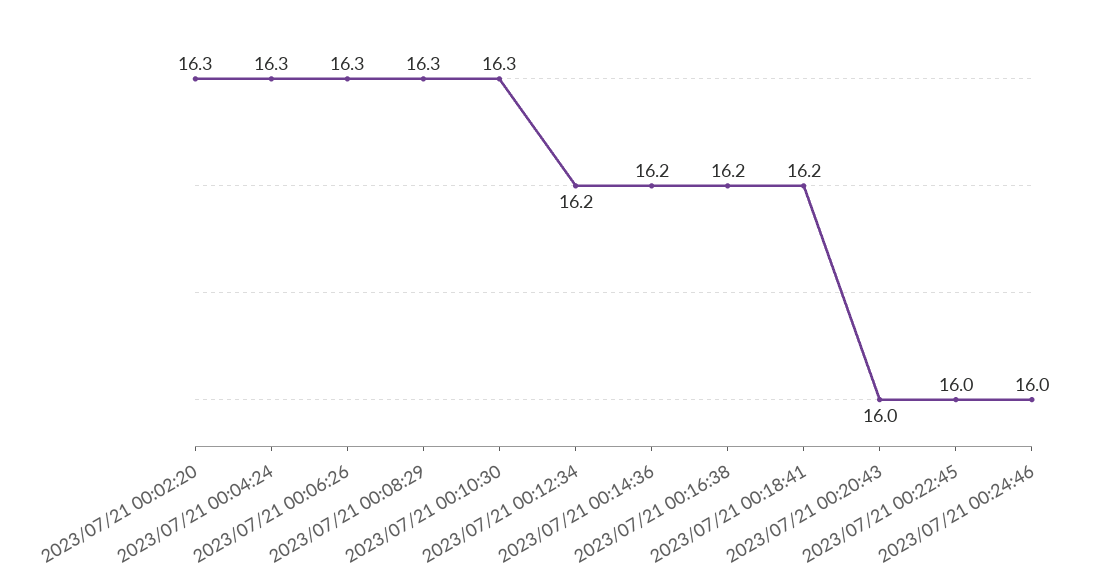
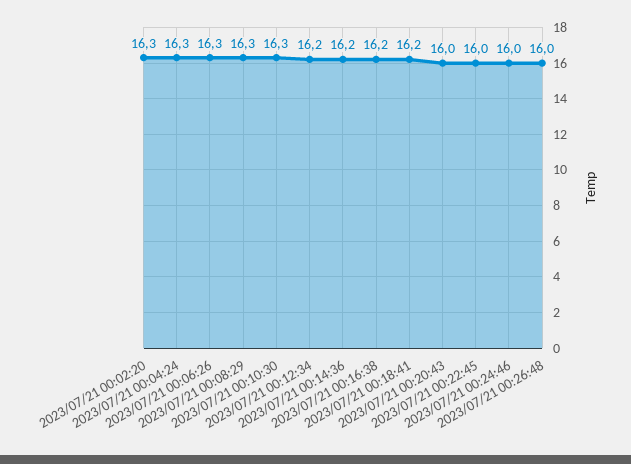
2023/07/21 00:26:48: none -> 16

